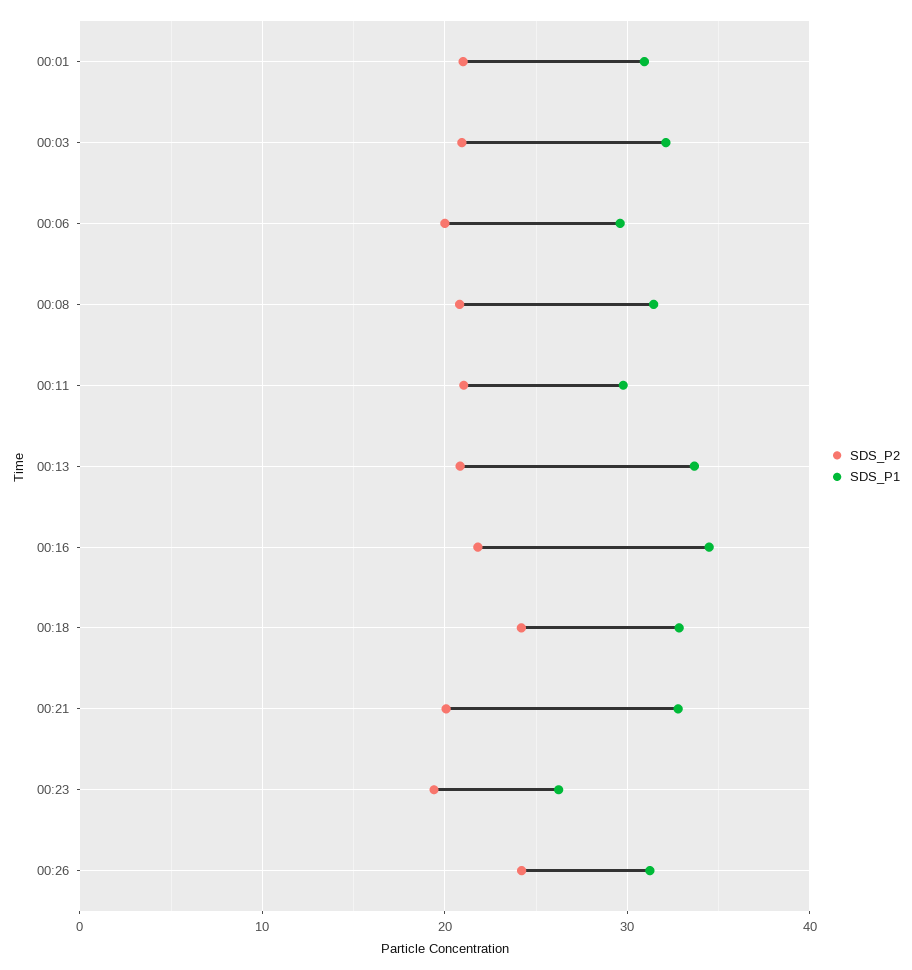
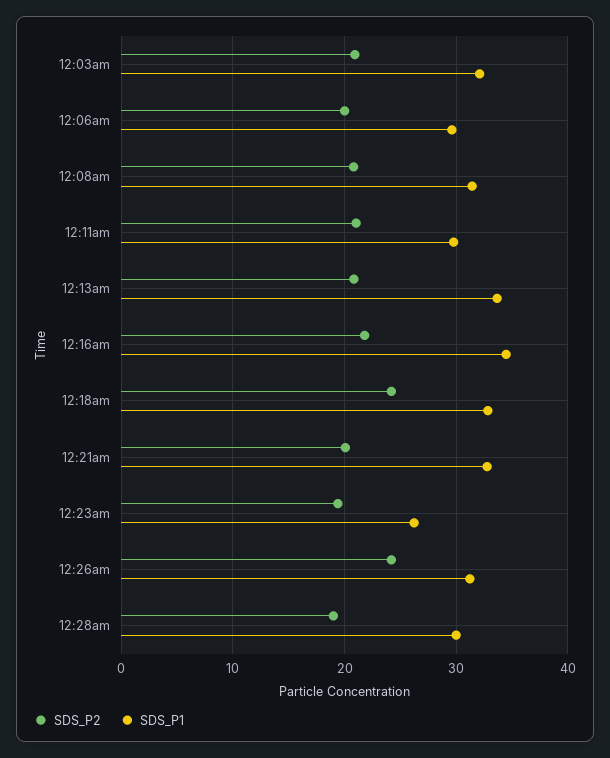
SDS_P2, 00:01: 21 -> none
SDS_P1, 00:01: 31 -> none
SDS_P2, 12:28am: none -> 19
SDS_P1, 12:28am: none -> 30

